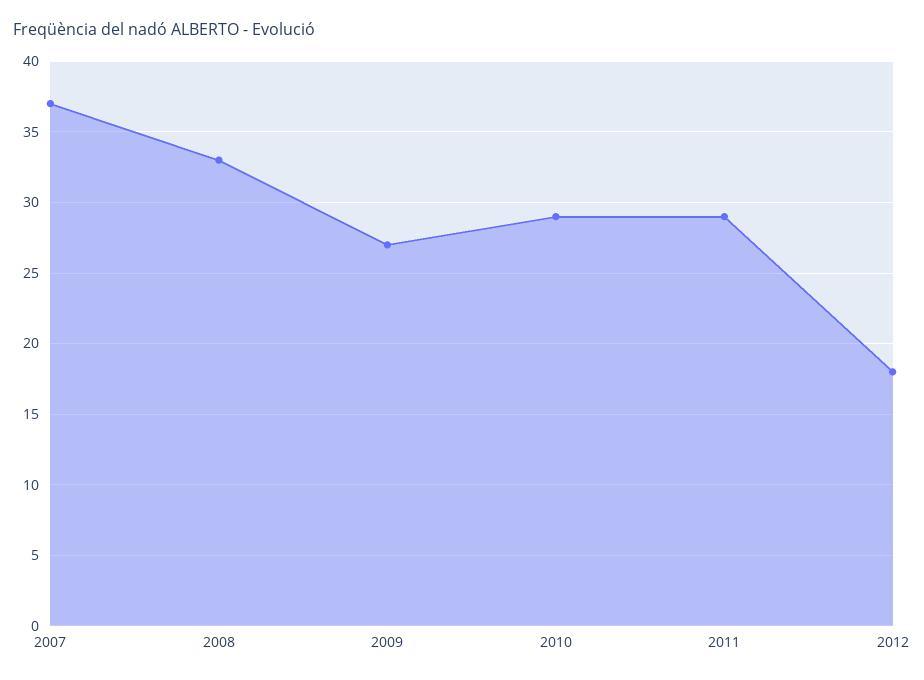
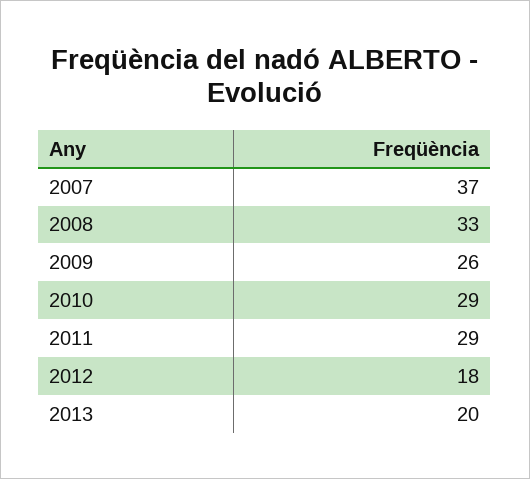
2009: 27 -> 26
2013: none -> 20

